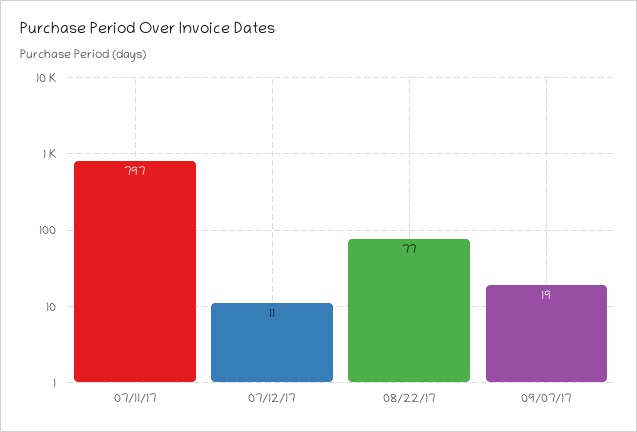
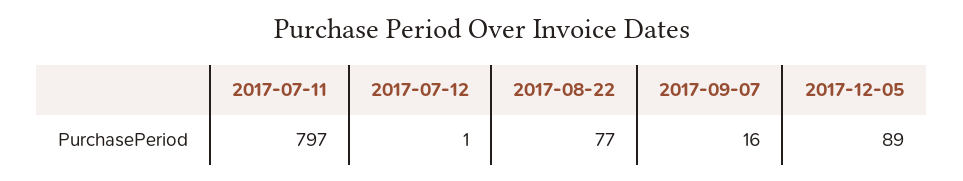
07/12/17: 11 -> 1
09/07/17: 19 -> 16
2017-12-05: none -> 89

